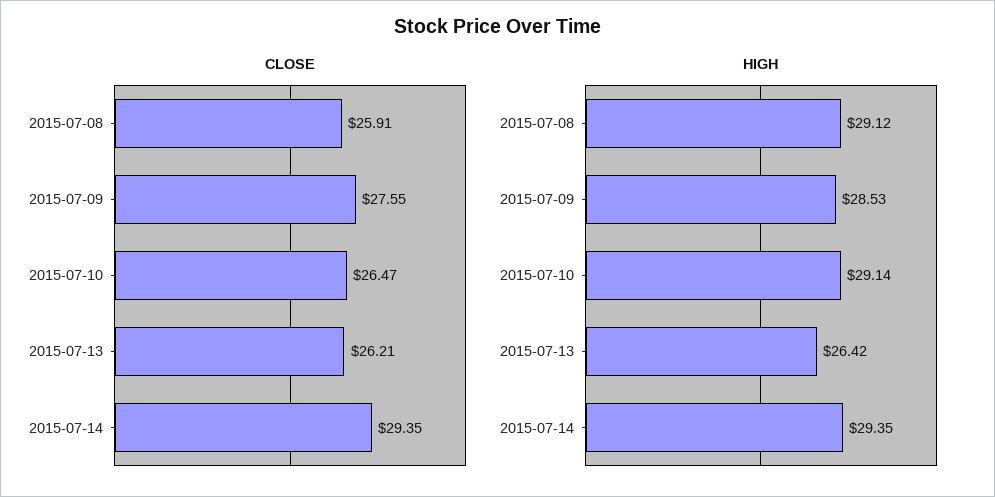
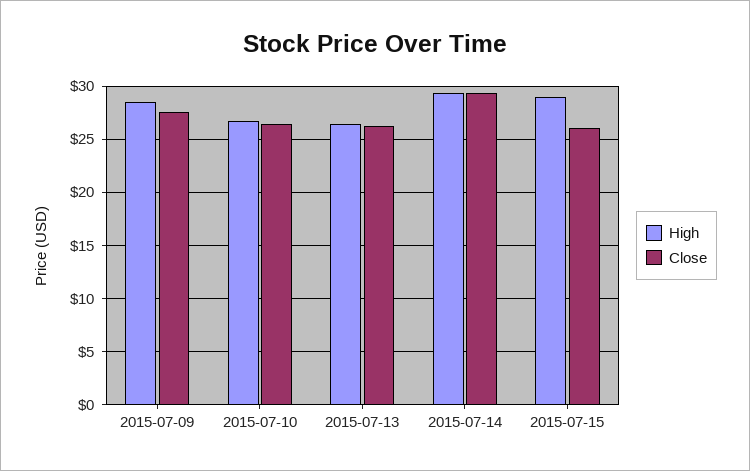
CLOSE, 2015-07-08: 25.91 -> none
HIGH, 2015-07-08: 29.12 -> none
HIGH, 2015-07-10: 29.14 -> 27
HIGH, 2015-07-15: none -> 29
CLOSE, 2015-07-15: none -> 26

